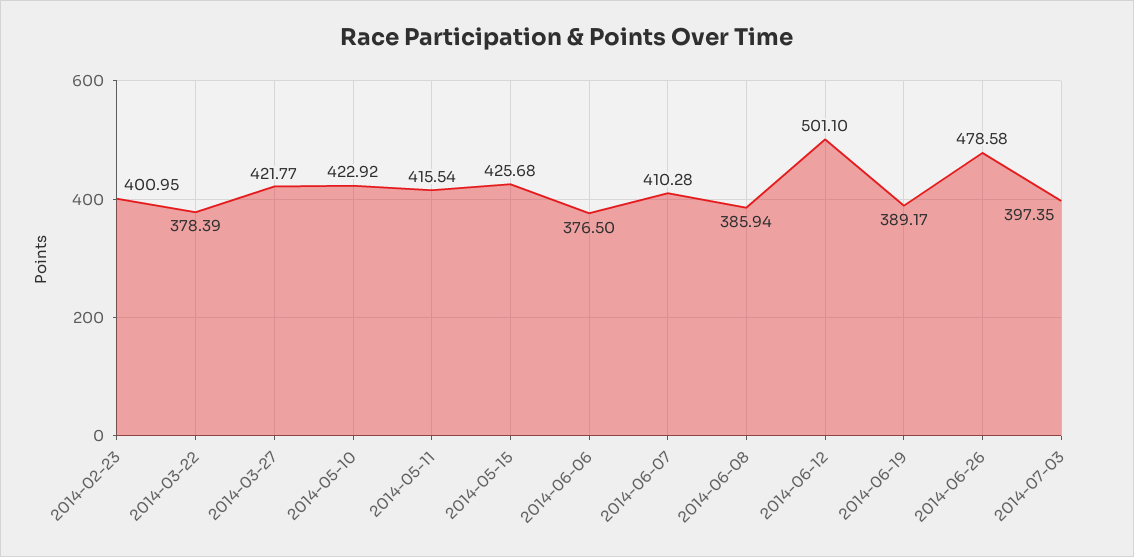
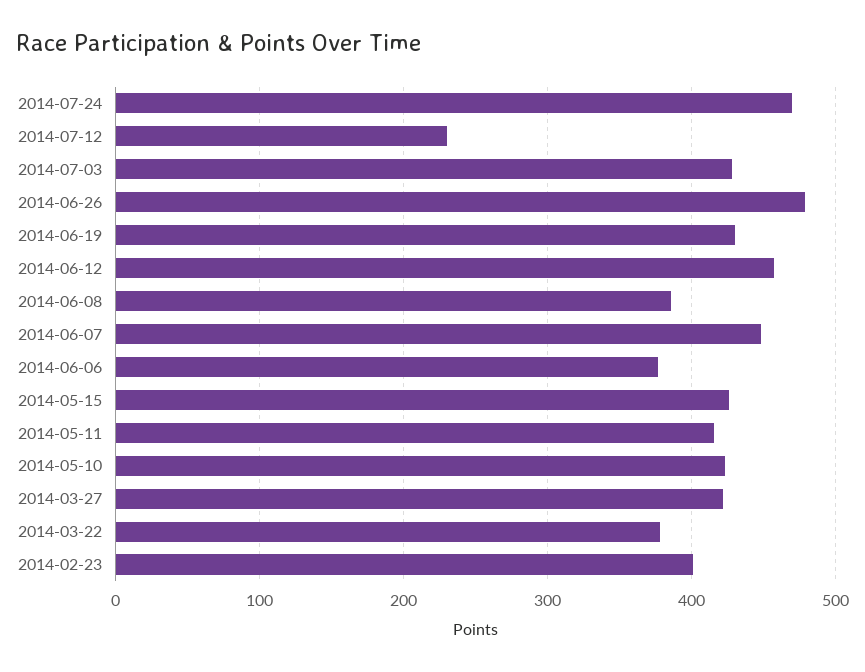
2014-06-07: 410.28 -> 450
2014-06-12: 501.1 -> 460
2014-06-19: 389.17 -> 430
2014-07-03: 397.35 -> 430
2014-07-24: none -> 470
2014-07-12: none -> 230

